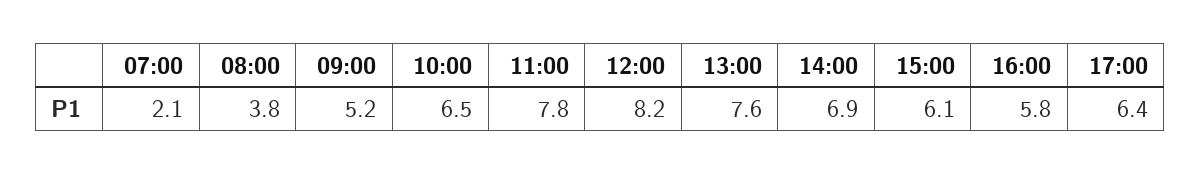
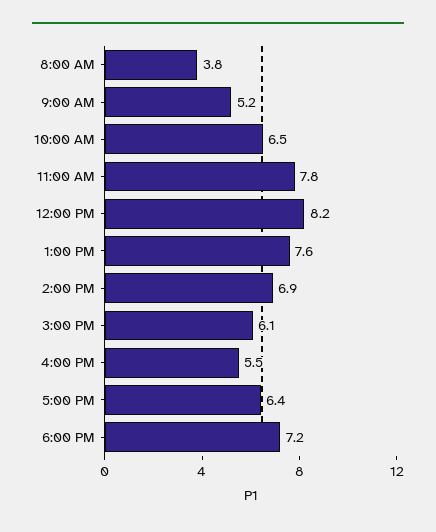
07:00: 2.1 -> none
16:00: 5.8 -> 5.5
6:00 PM: none -> 7.2

